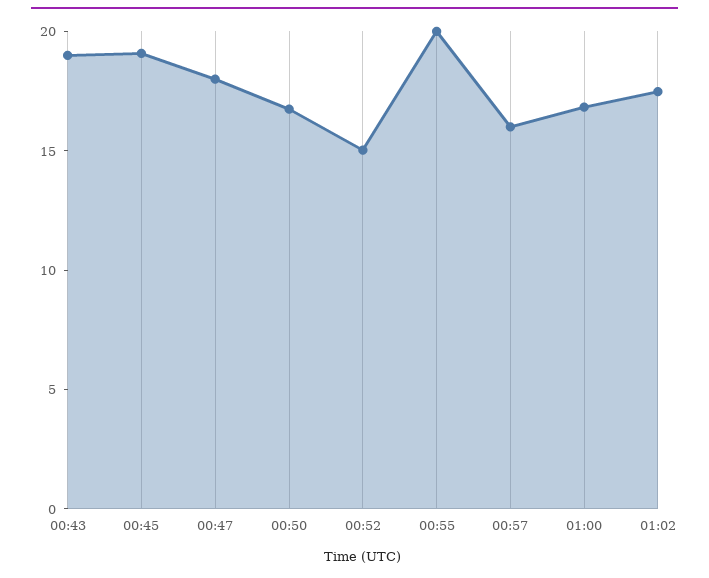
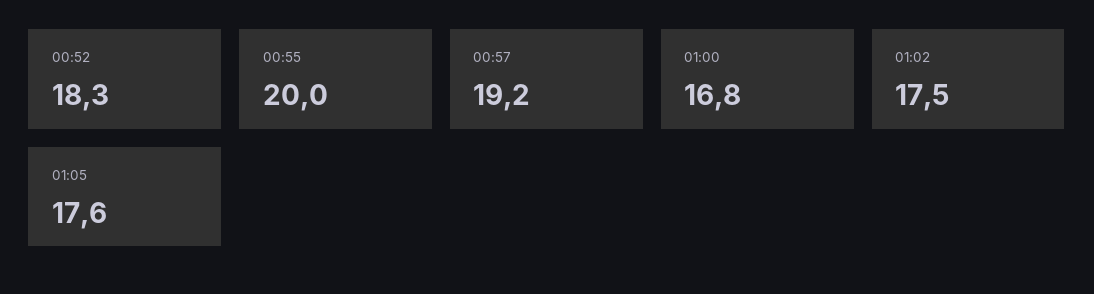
00:43: 19 -> none
00:45: 19 -> none
00:47: 18 -> none
00:50: 17 -> none
00:52: 15 -> 18.3
00:57: 16 -> 19.2
01:05: none -> 17.6

